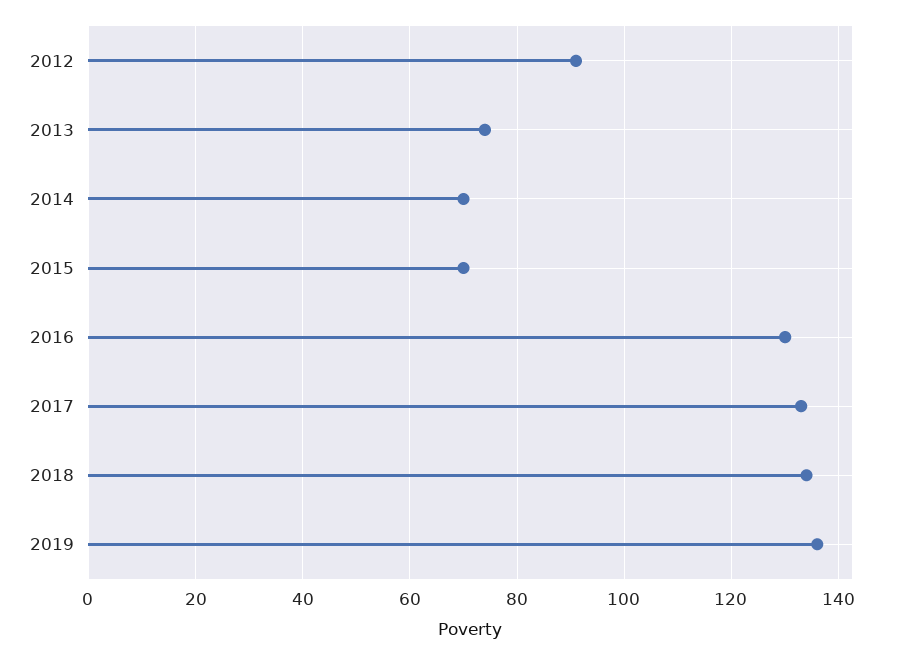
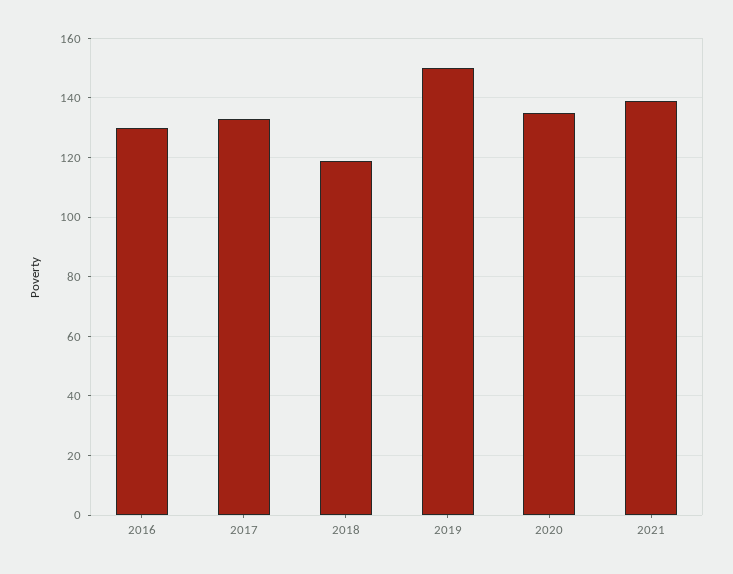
2012: 90 -> none
2013: 75 -> none
2014: 70 -> none
2015: 70 -> none
2018: 135 -> 120
2019: 135 -> 150
2020: none -> 135
2021: none -> 140

